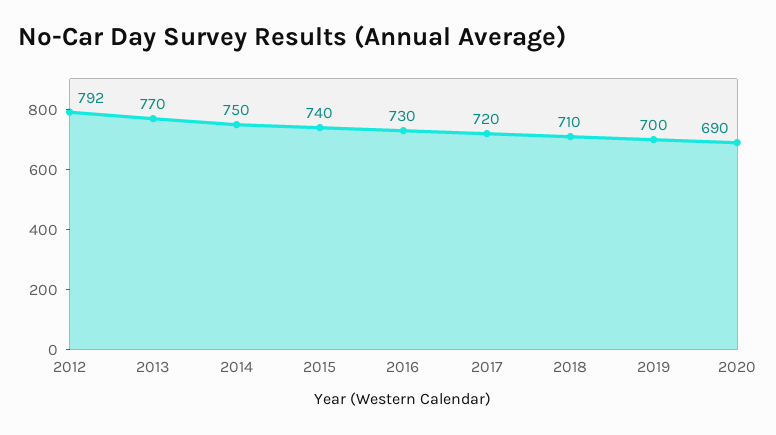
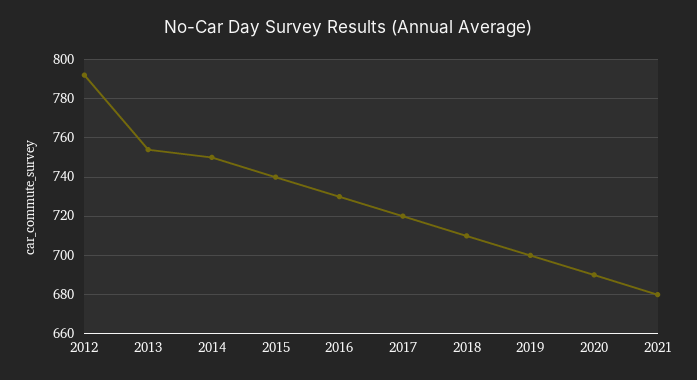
2013: 770 -> 755
2021: none -> 680

